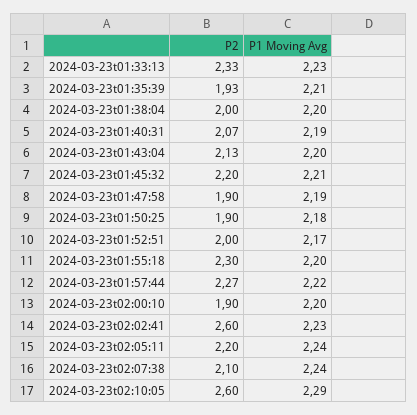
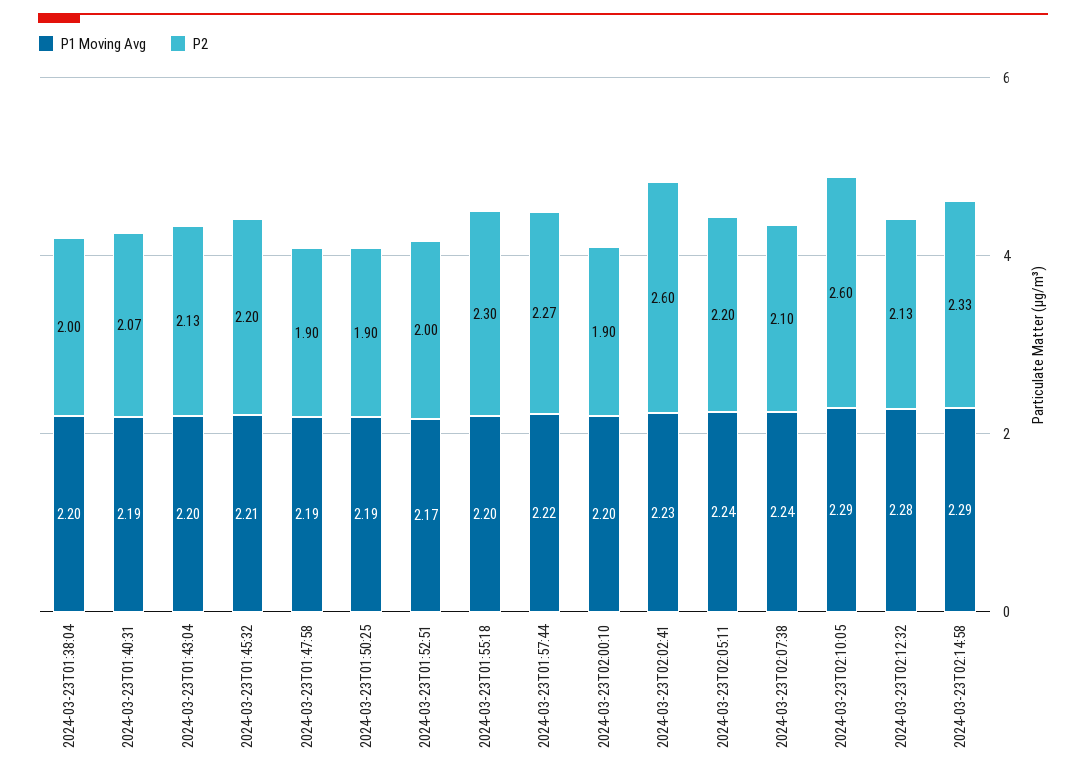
P2, 2024-03-23t01:33:13: 2.33 -> none
P1 Moving Avg, 2024-03-23t01:33:13: 2.23 -> none
P2, 2024-03-23t01:35:39: 1.93 -> none
P1 Moving Avg, 2024-03-23t01:35:39: 2.21 -> none
P1 Moving Avg, 2024-03-23t01:50:25: 2.18 -> 2.19
P1 Moving Avg, 2024-03-23T02:12:32: none -> 2.28
P2, 2024-03-23T02:12:32: none -> 2.13
P1 Moving Avg, 2024-03-23T02:14:58: none -> 2.29
P2, 2024-03-23T02:14:58: none -> 2.33

